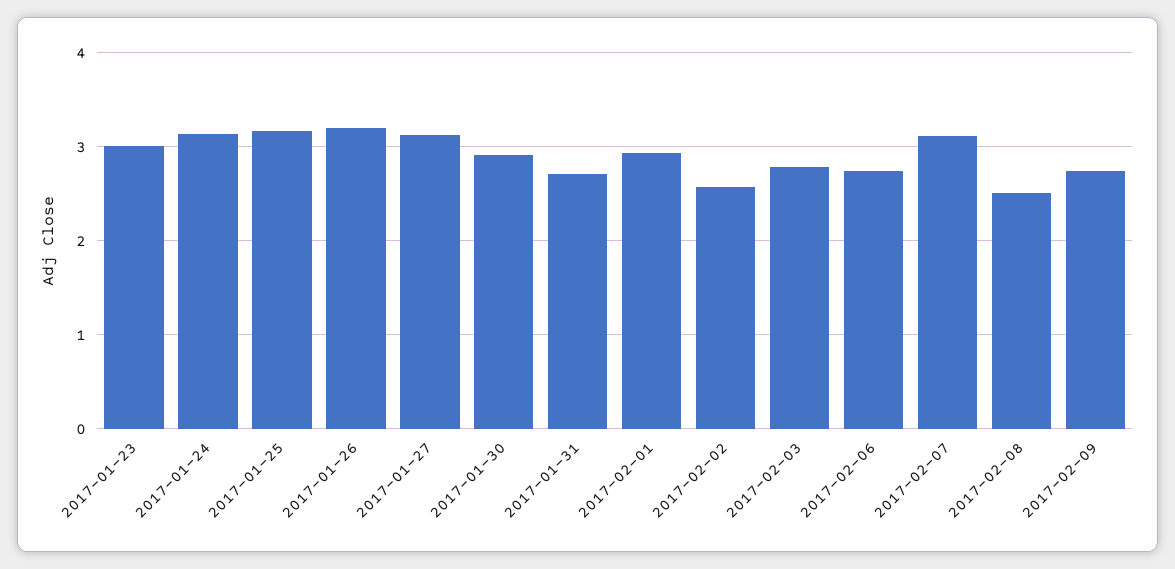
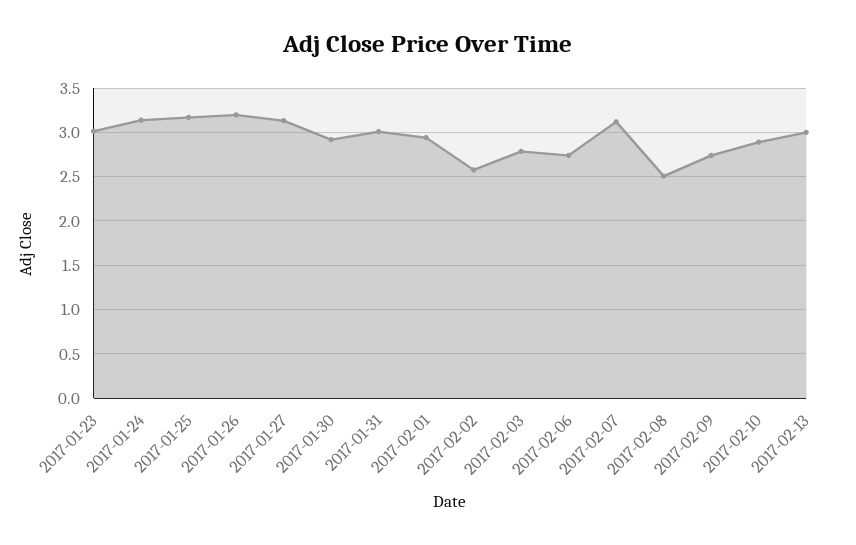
2017-01-31: 2.7 -> 3
2017-02-10: none -> 2.9
2017-02-13: none -> 3

